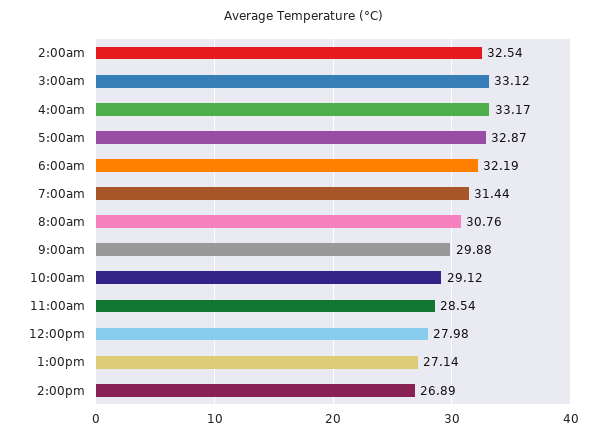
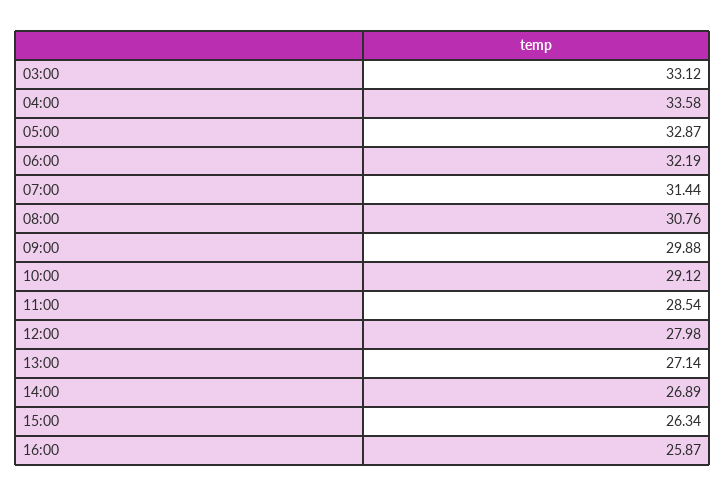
2:00am: 32.54 -> none
4:00am: 33.17 -> 33.58
15:00: none -> 26.34
16:00: none -> 25.87

